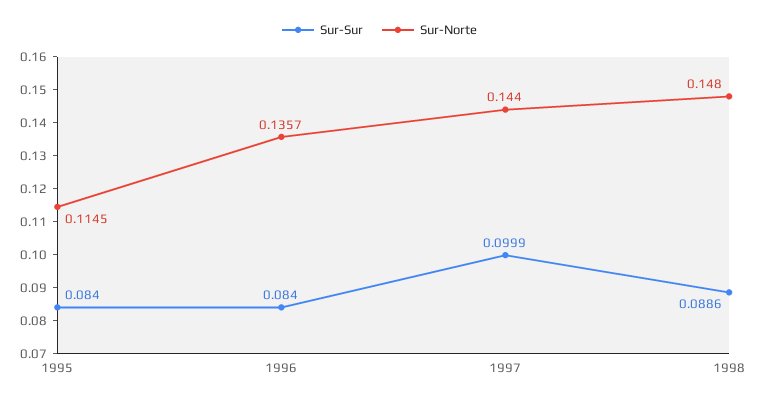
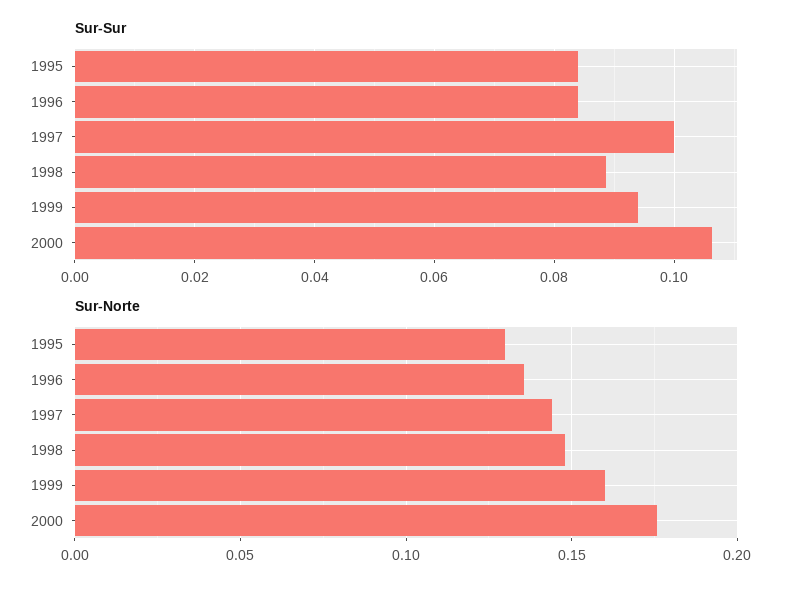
Sur-Norte, 1995: 0.1145 -> 0.13
Sur-Sur, 1999: none -> 0.094
Sur-Sur, 2000: none -> 0.106
Sur-Norte, 1999: none -> 0.16
Sur-Norte, 2000: none -> 0.175

